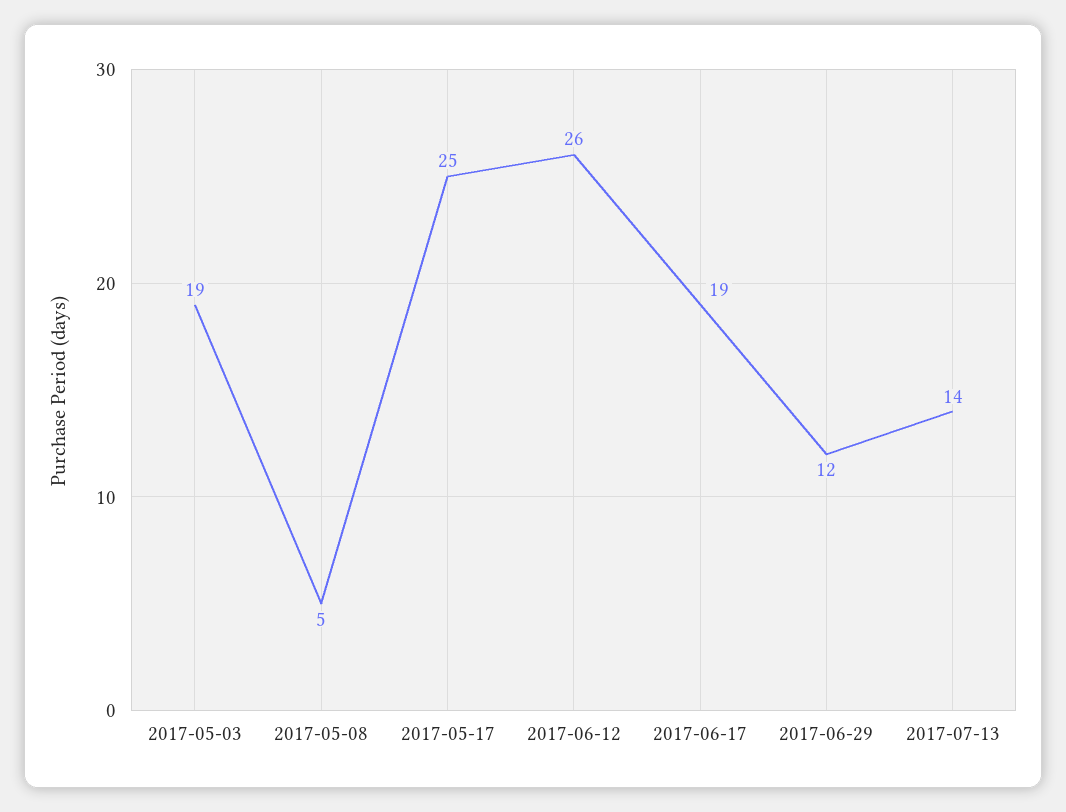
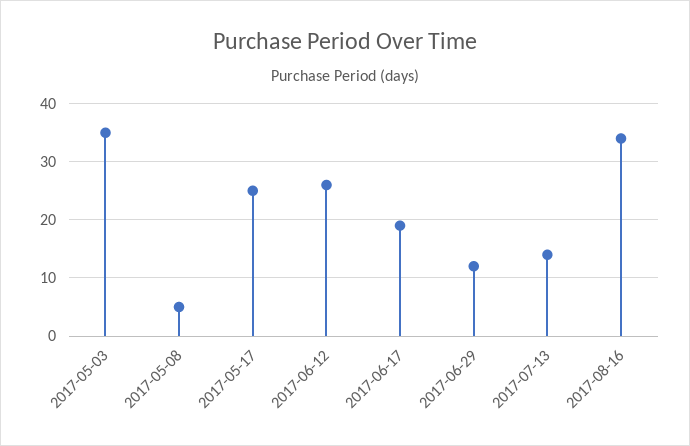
2017-05-03: 19 -> 35
2017-08-16: none -> 35

